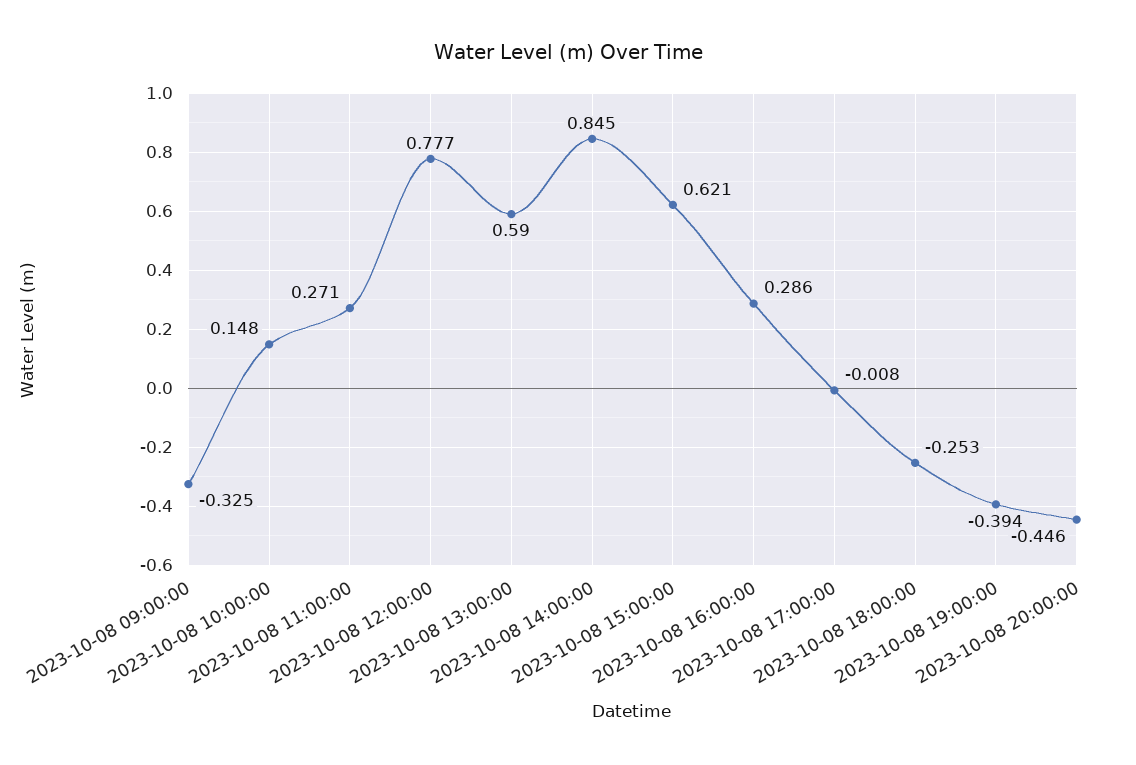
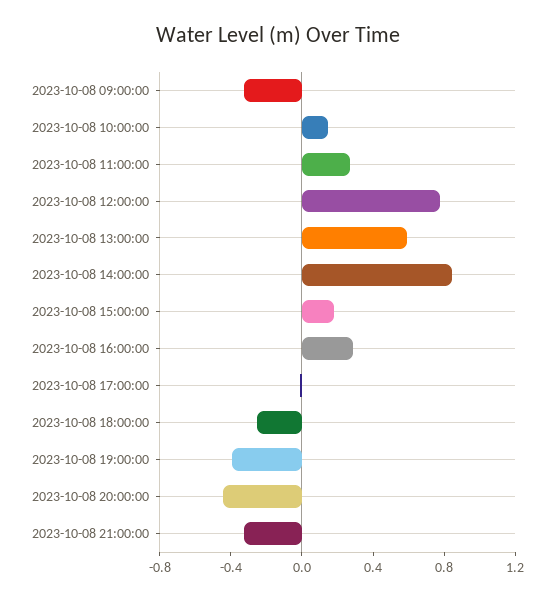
2023-10-08 15:00:00: 0.621 -> 0.2
2023-10-08 21:00:00: none -> -0.3

